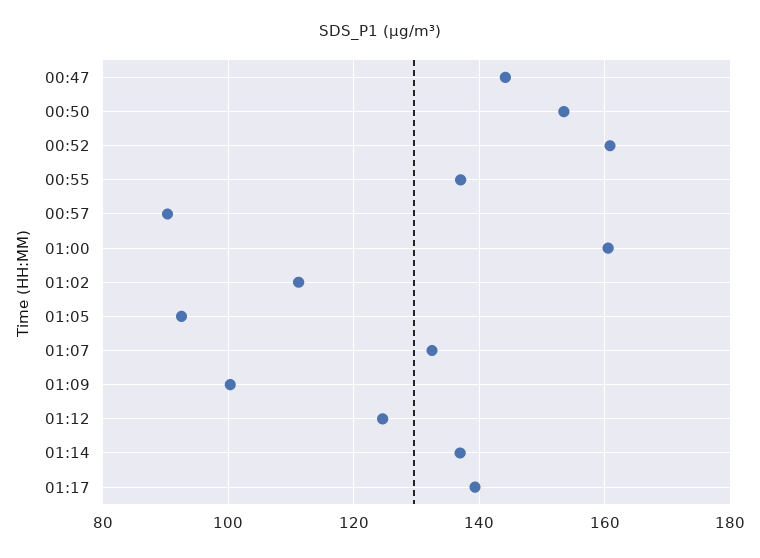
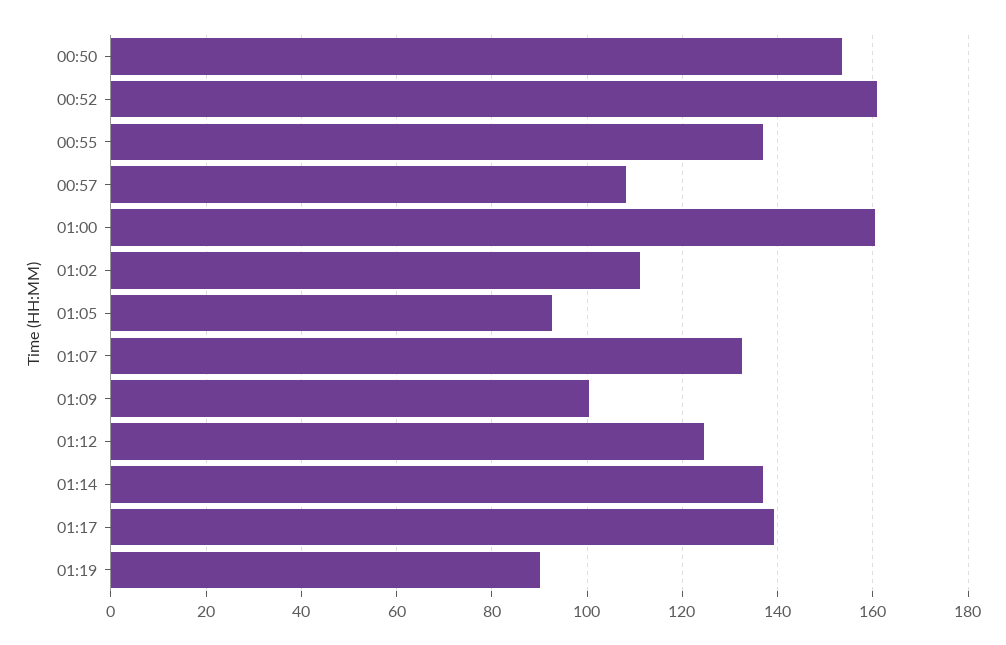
00:47: 144 -> none
00:57: 90 -> 108
01:19: none -> 90

